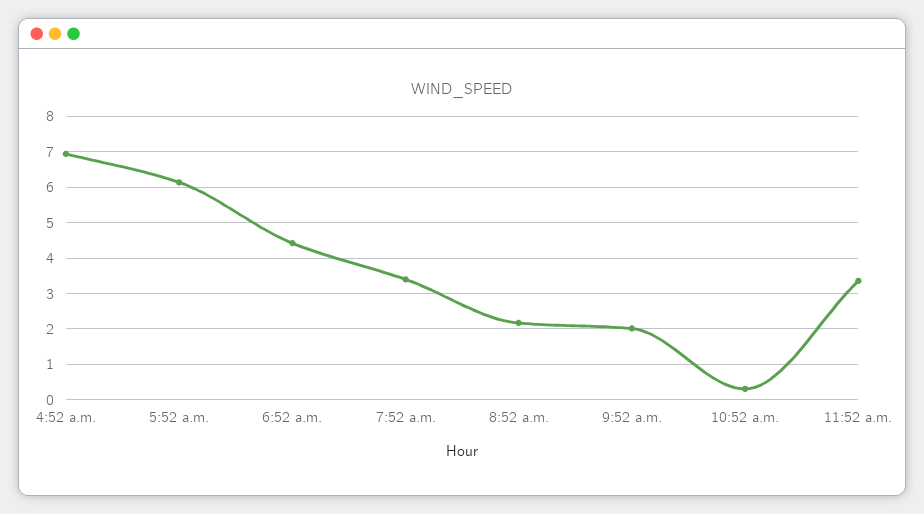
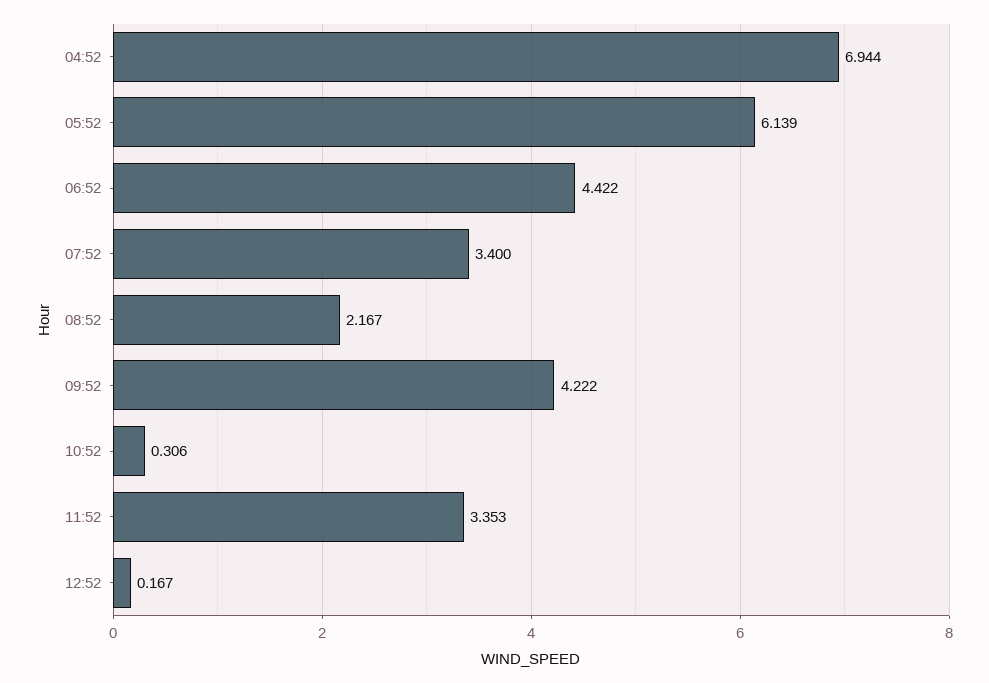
9:52 a.m.: 2 -> 4.222
12:52: none -> 0.167

